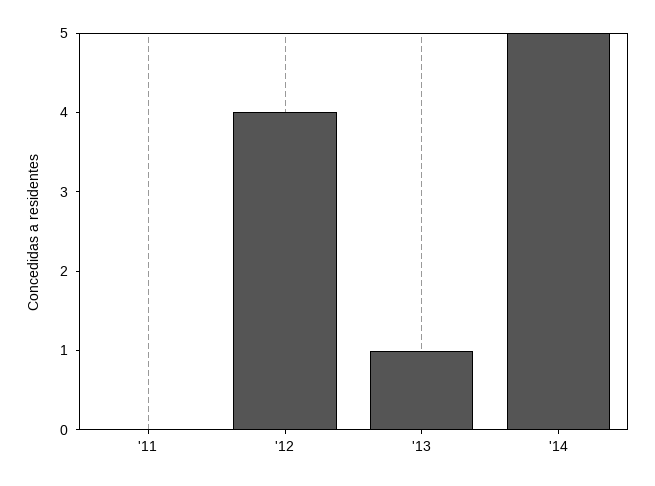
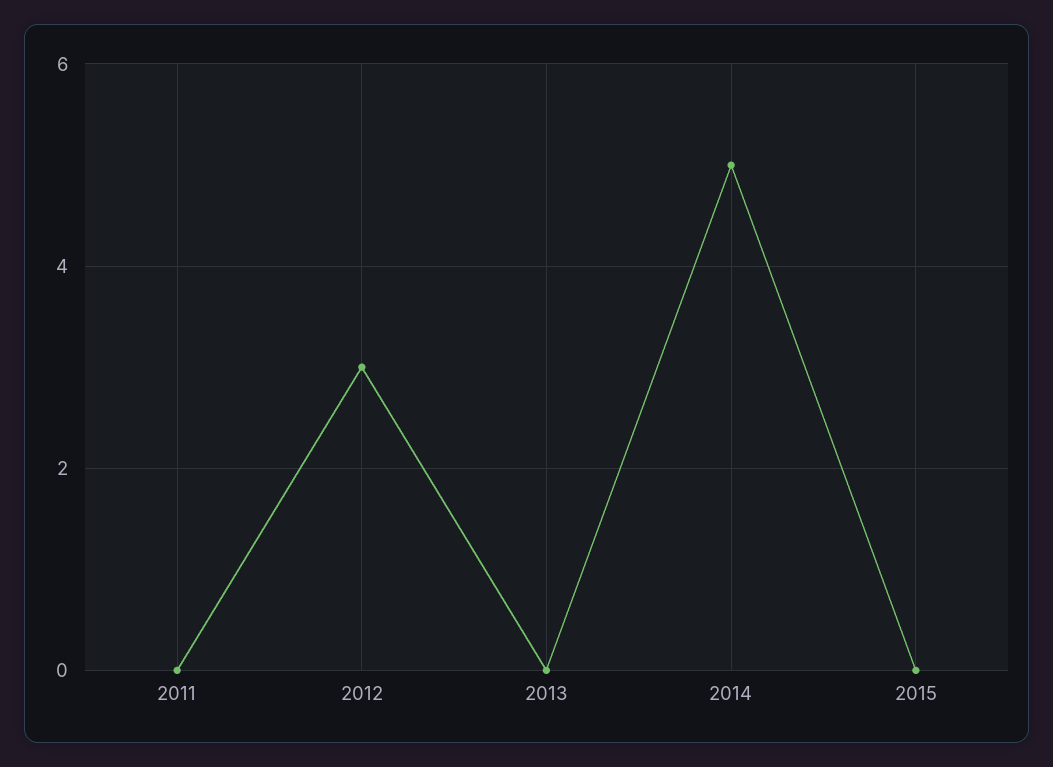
'12: 4 -> 3
'13: 1 -> 0
2015: none -> 0

